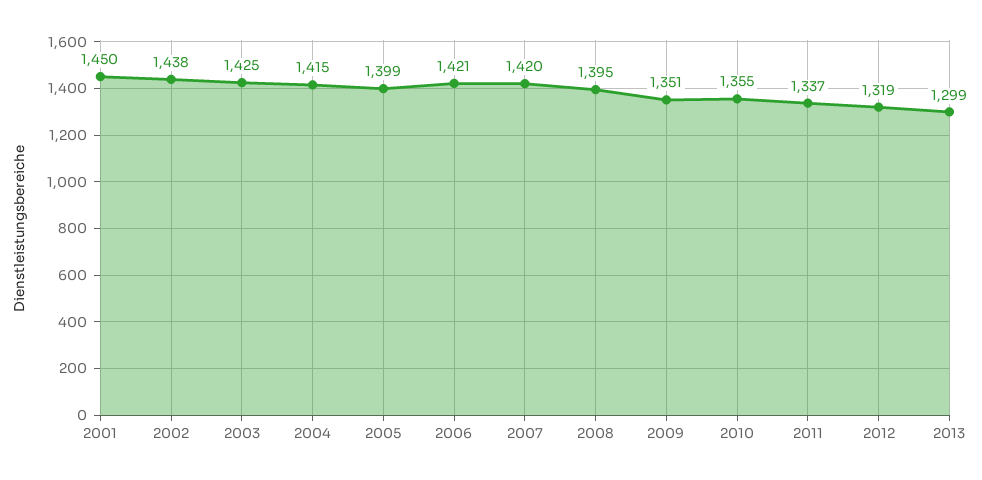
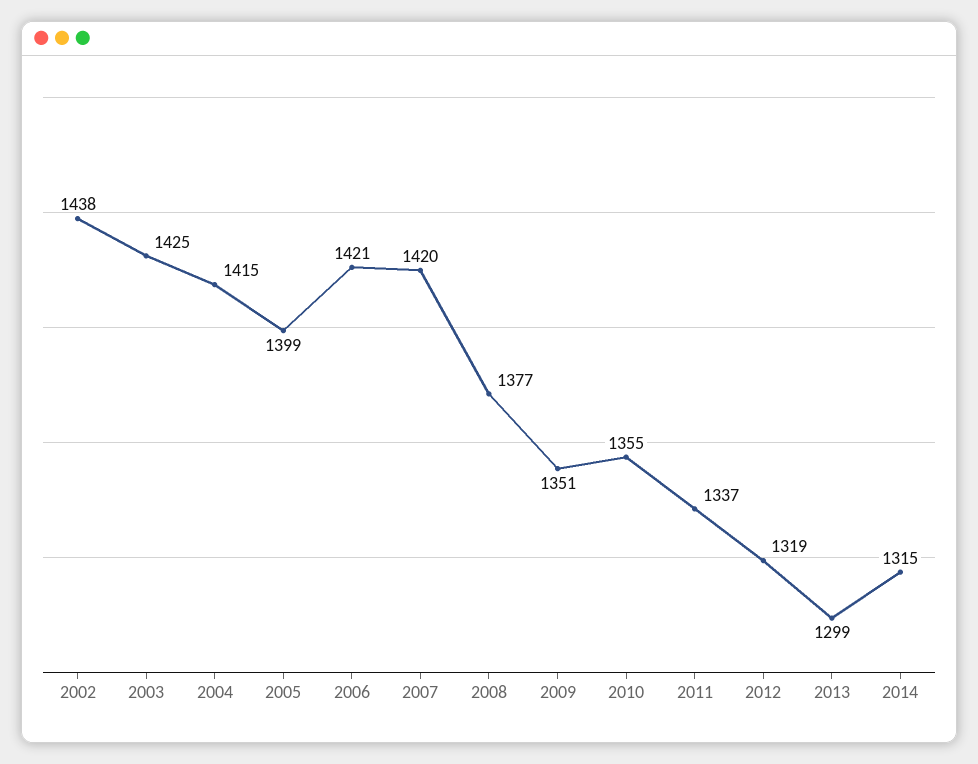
2001: 1450 -> none
2008: 1395 -> 1377
2014: none -> 1315

